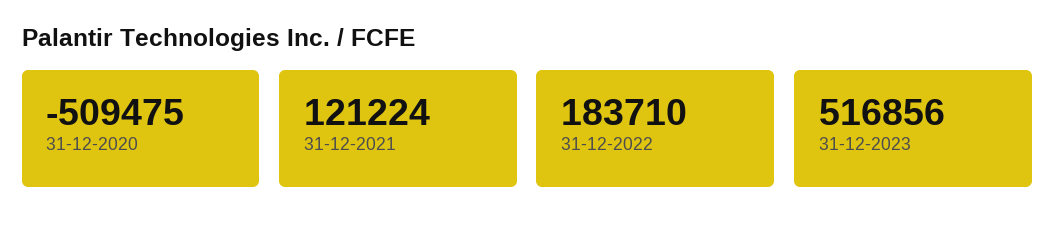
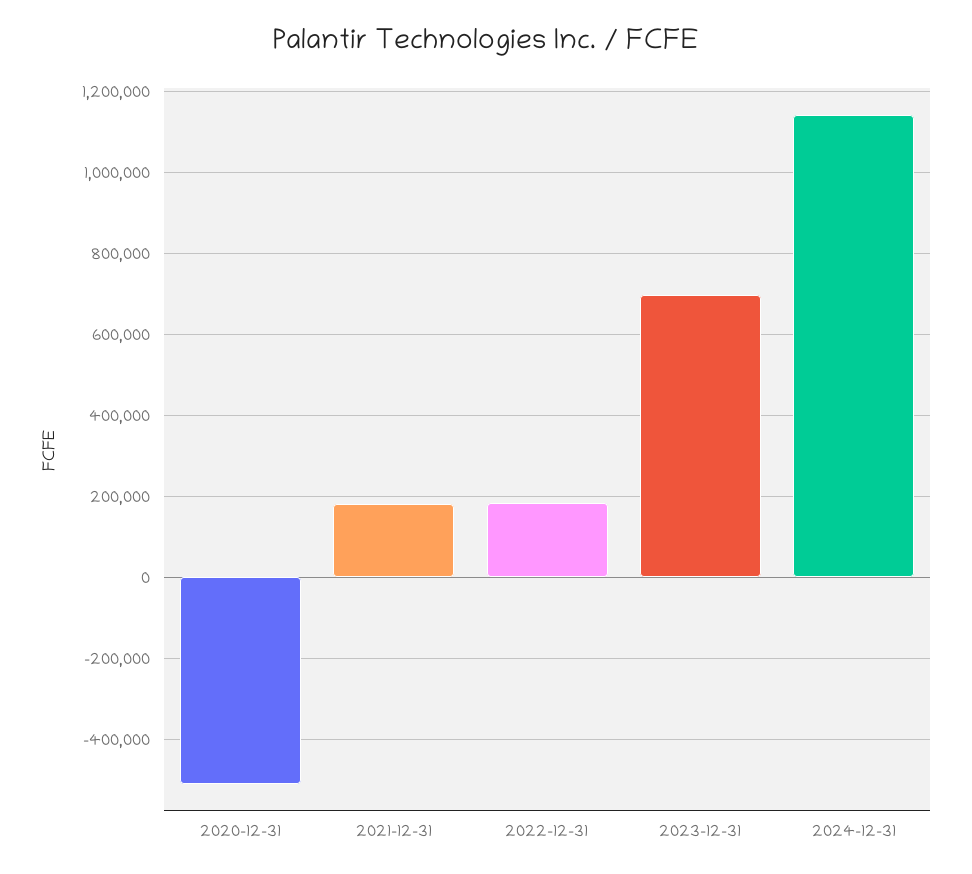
31-12-2021: 121224 -> 180000
31-12-2023: 516856 -> 700000
2024-12-31: none -> 1140000

